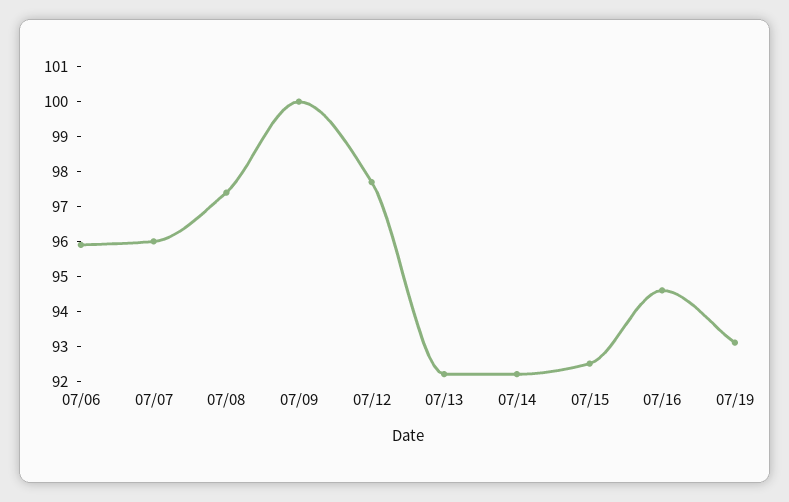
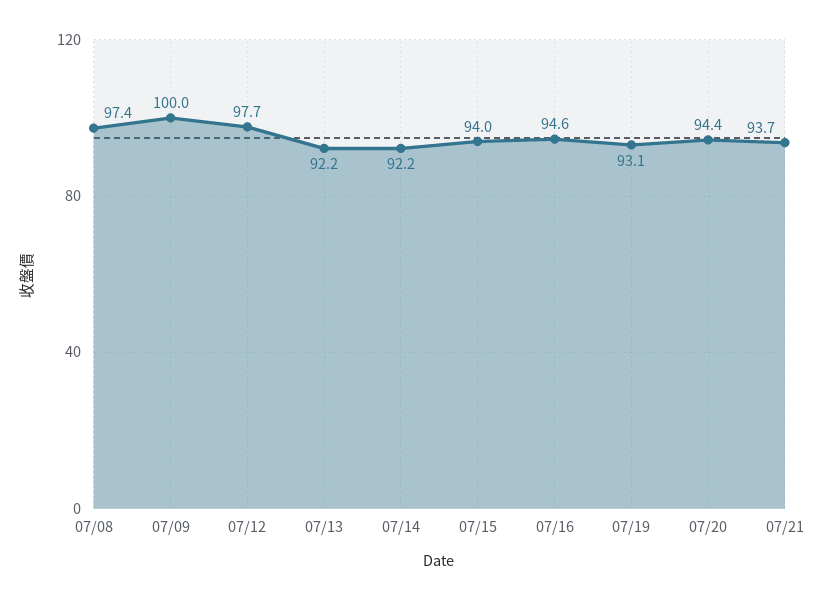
07/06: 96 -> none
07/07: 96 -> none
07/15: 92.5 -> 94
07/20: none -> 94.4
07/21: none -> 93.7

